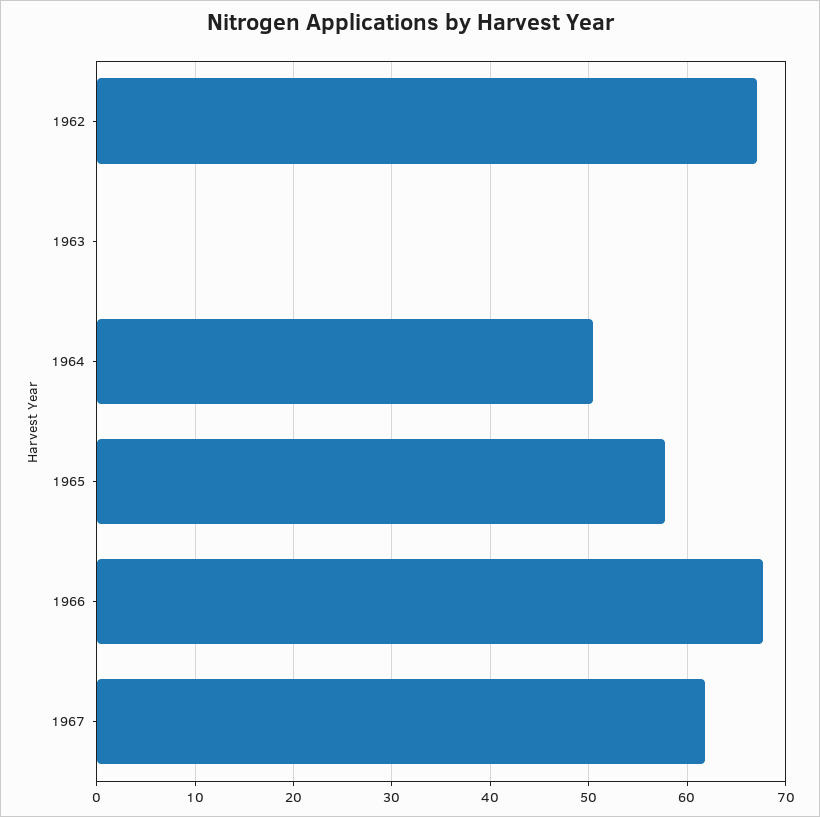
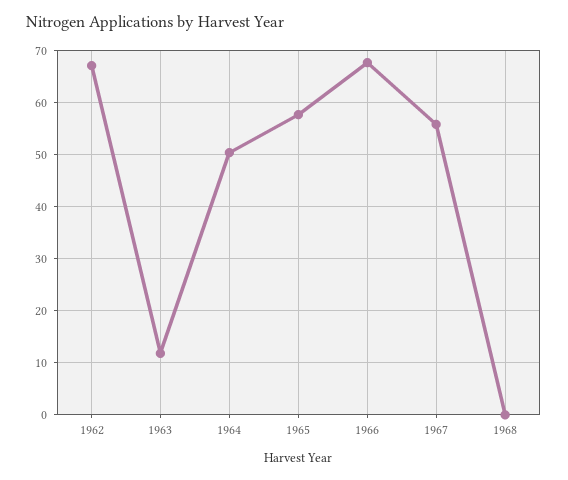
1963: 0 -> 12
1967: 62 -> 56
1968: none -> 0

